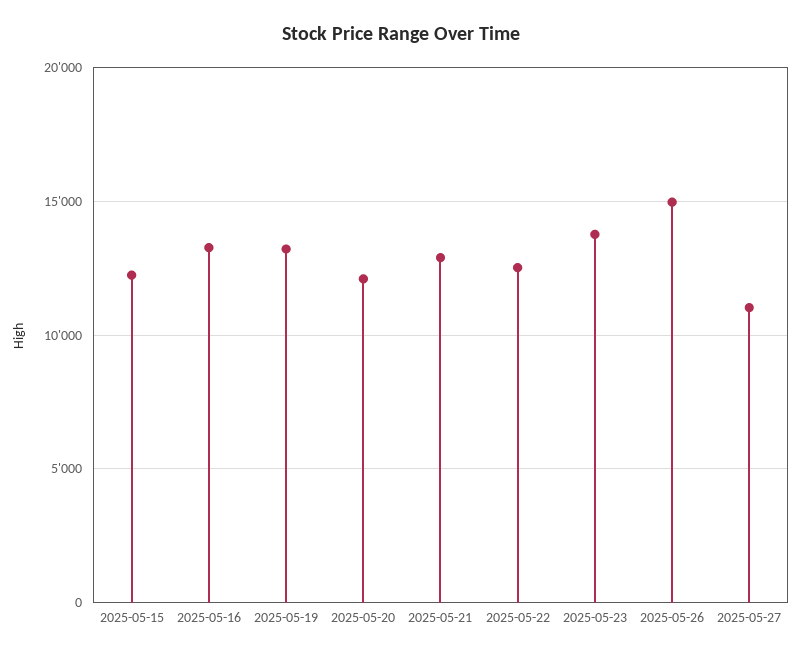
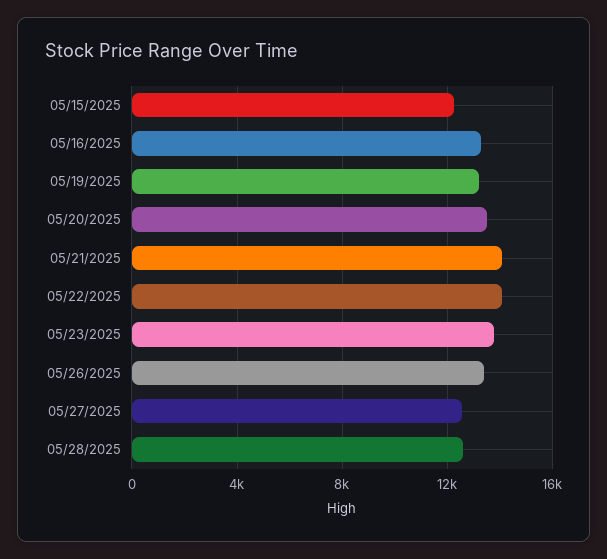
2025-05-20: 12000 -> 13500
2025-05-21: 13000 -> 14000
2025-05-22: 12500 -> 14000
2025-05-26: 15000 -> 13500
2025-05-27: 11000 -> 12500
05/28/2025: none -> 12500

